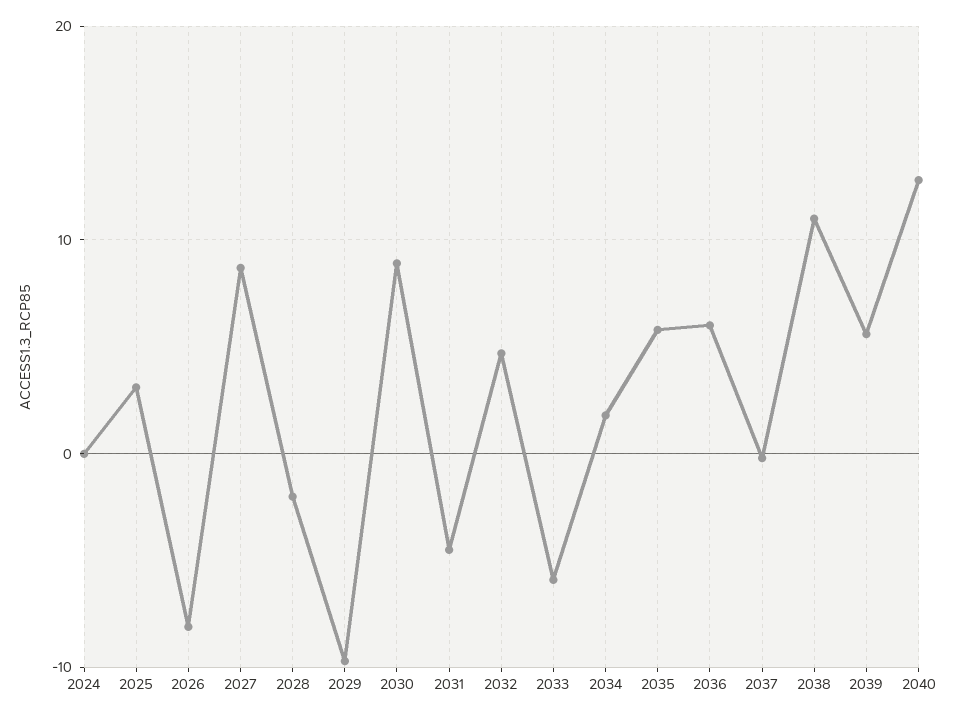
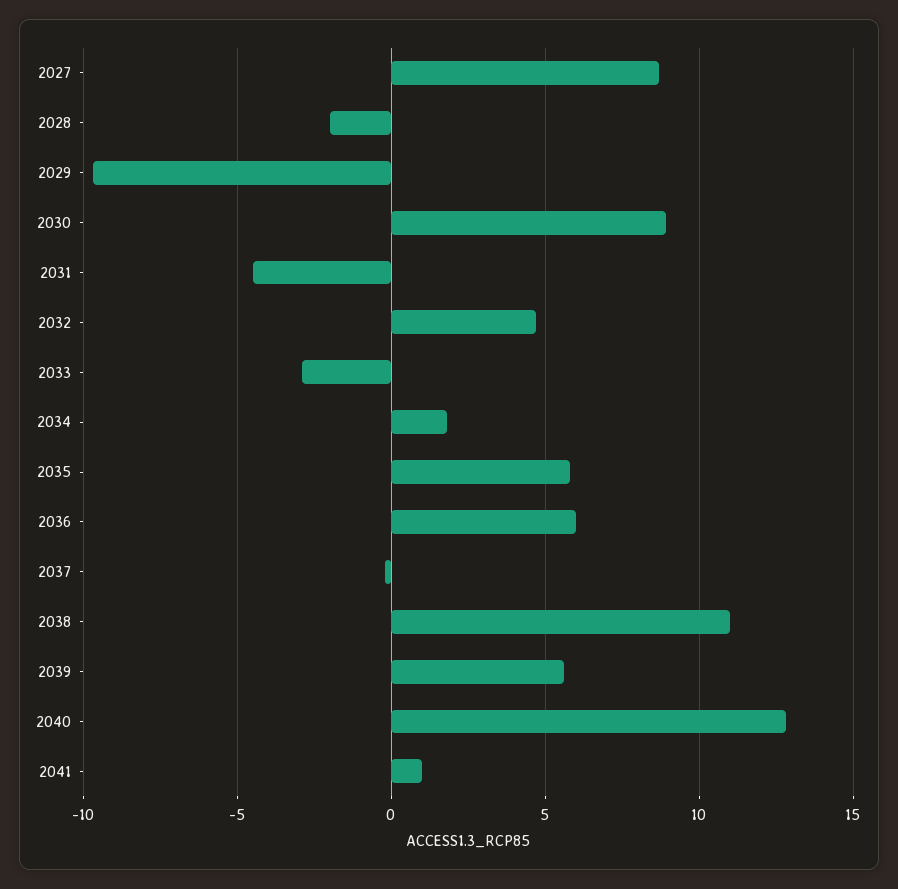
2024: 0 -> none
2025: 3 -> none
2026: -8 -> none
2033: -6 -> -3
2041: none -> 1

